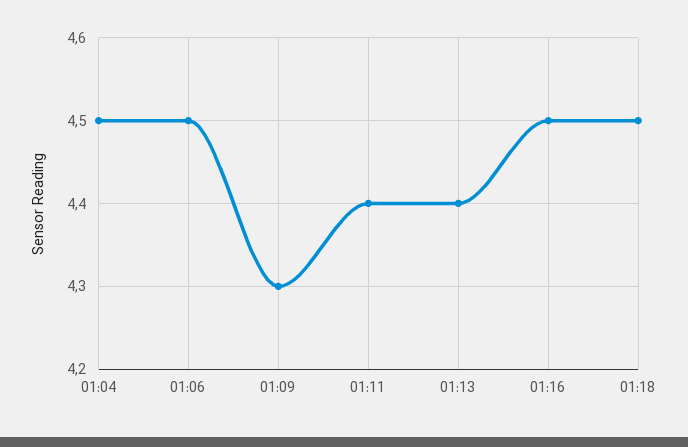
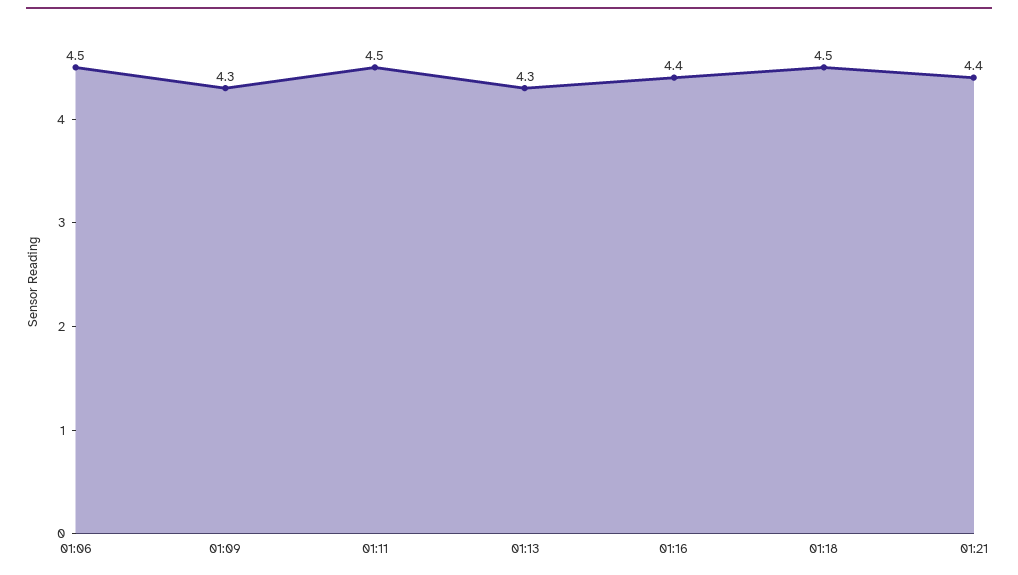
01:04: 4.5 -> none
01:11: 4.4 -> 4.5
01:13: 4.4 -> 4.3
01:16: 4.5 -> 4.4
01:21: none -> 4.4

